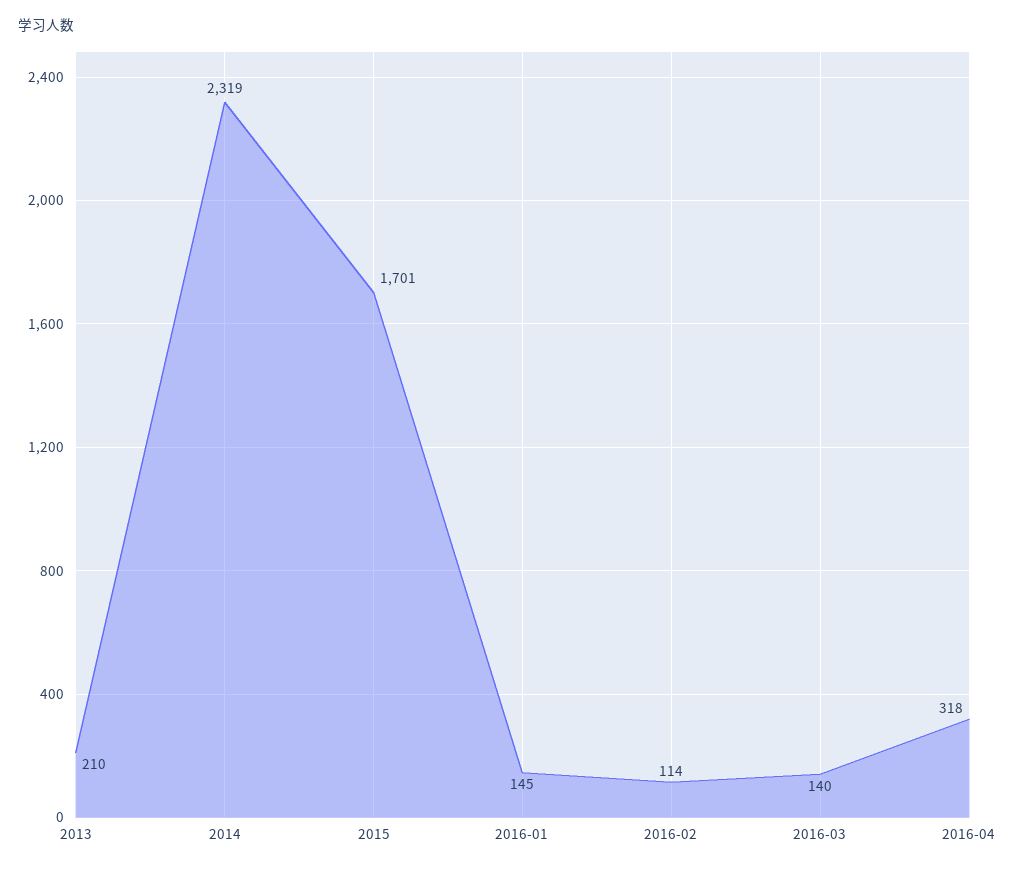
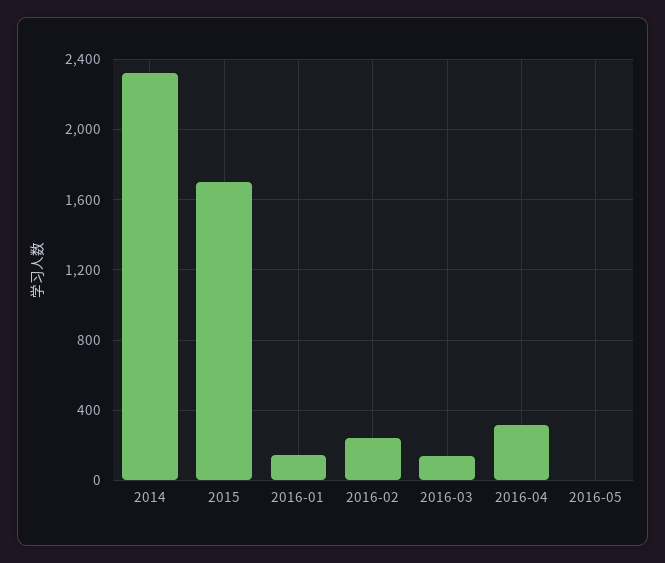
2013: 210 -> none
2016-02: 114 -> 250
2016-05: none -> 0

